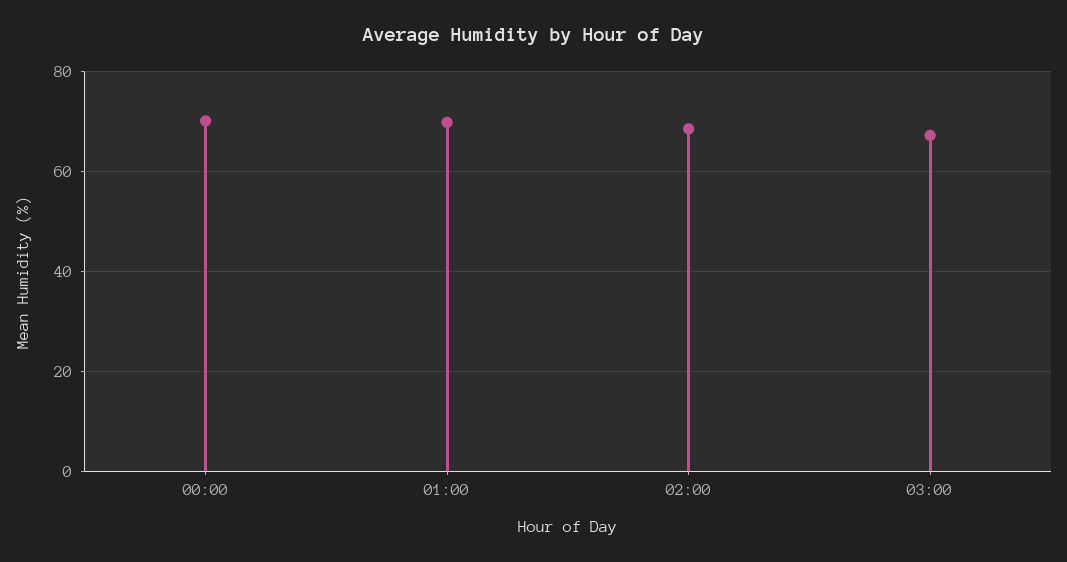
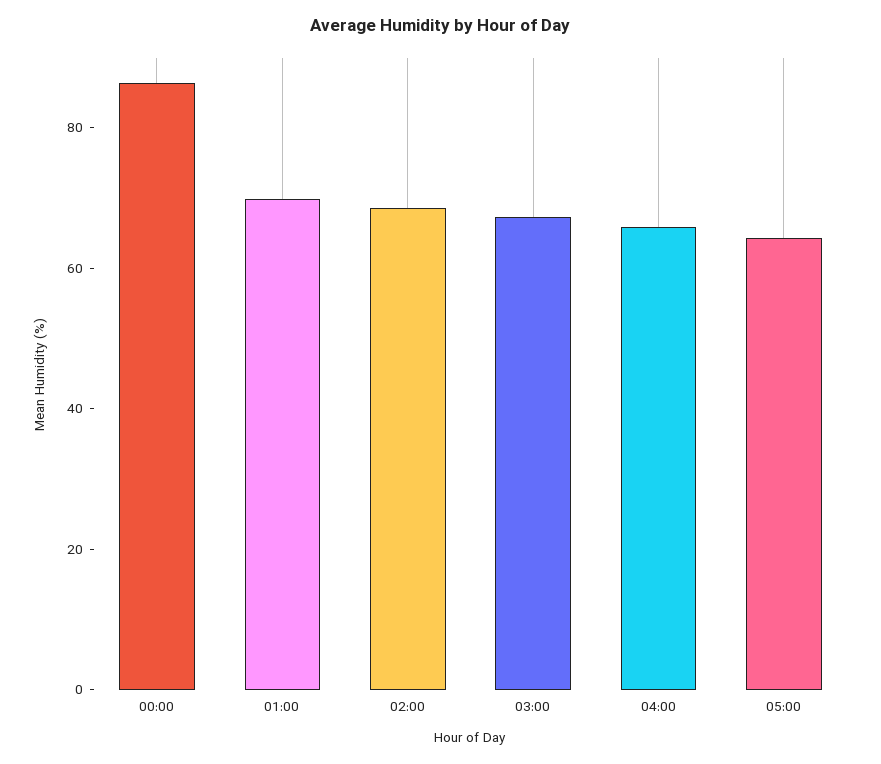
00:00: 70 -> 85
04:00: none -> 65
05:00: none -> 65

